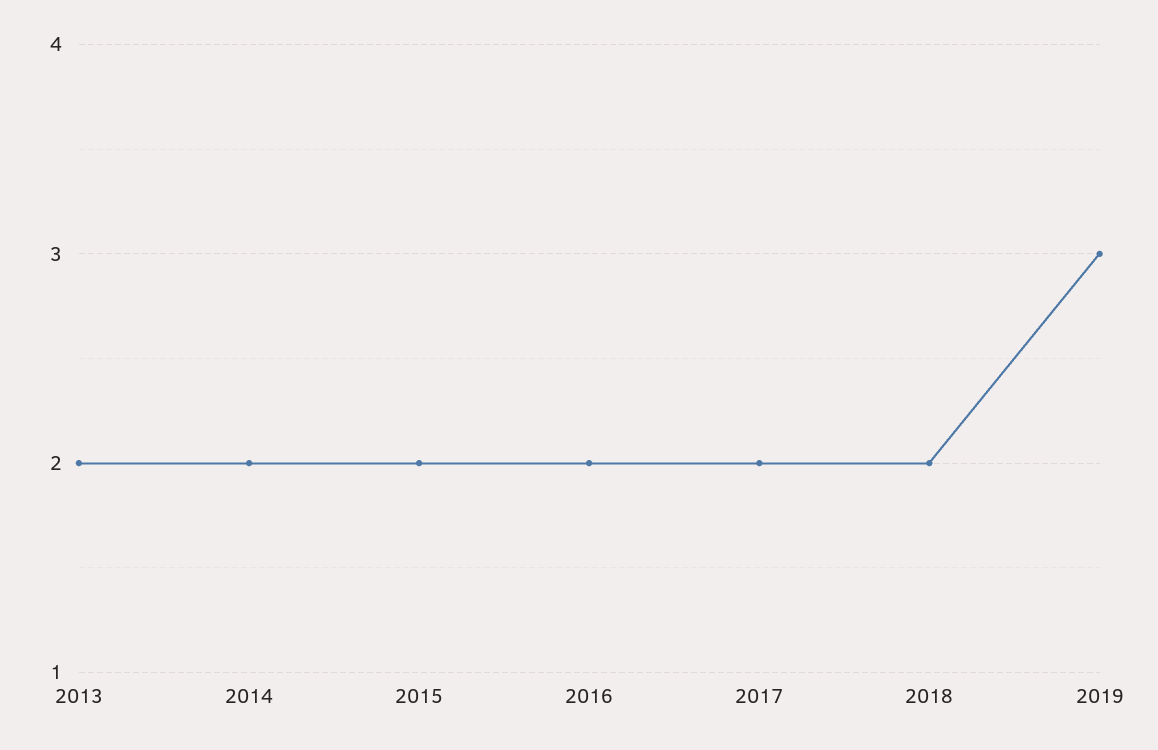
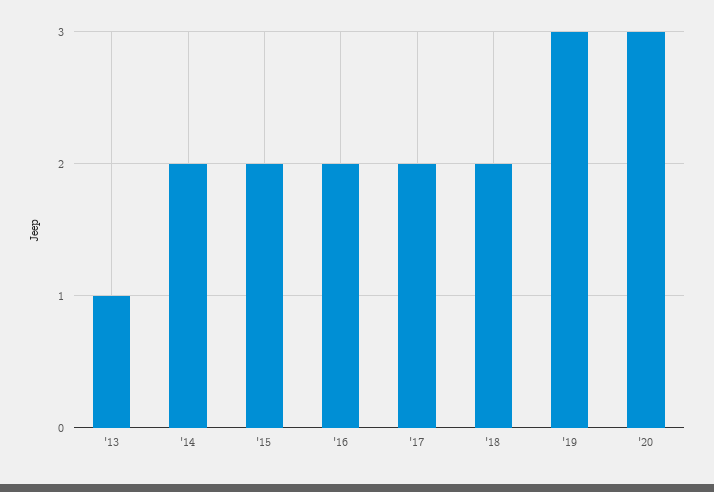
2013: 2 -> 1
'20: none -> 3

